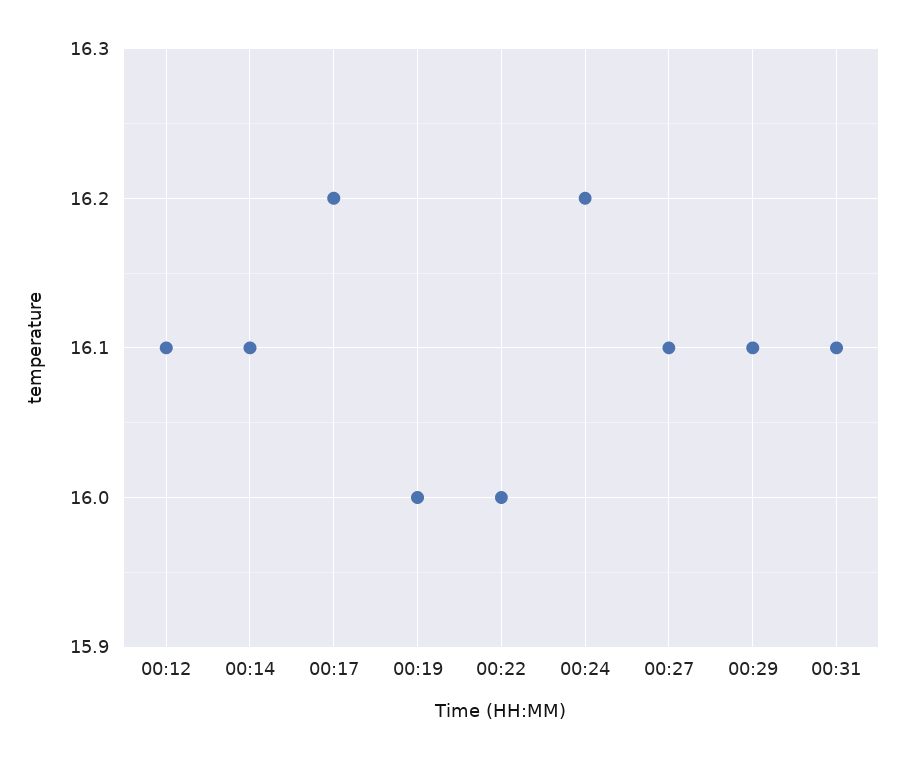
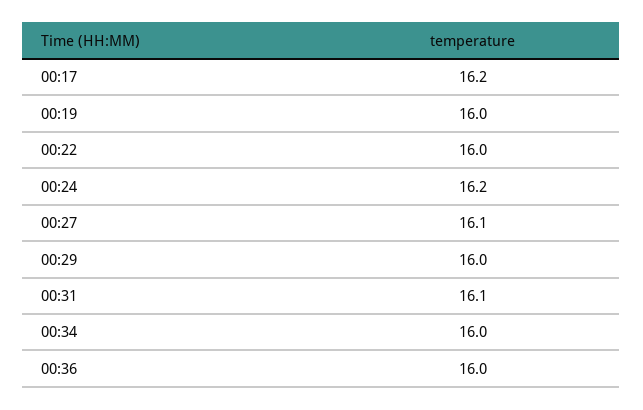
00:12: 16.1 -> none
00:14: 16.1 -> none
00:29: 16.1 -> 16
00:34: none -> 16
00:36: none -> 16

